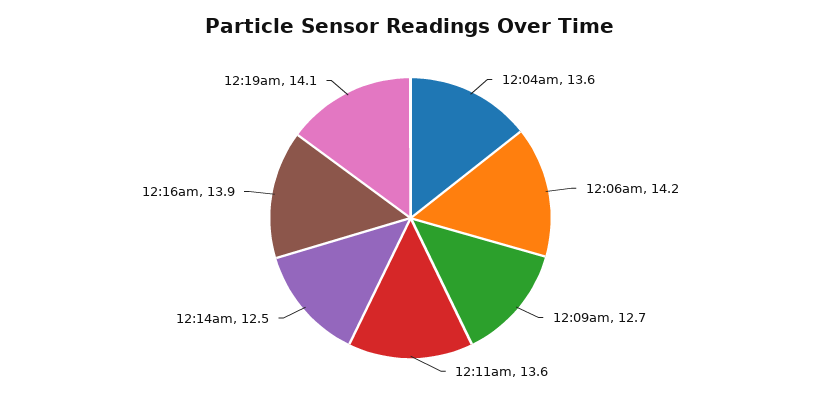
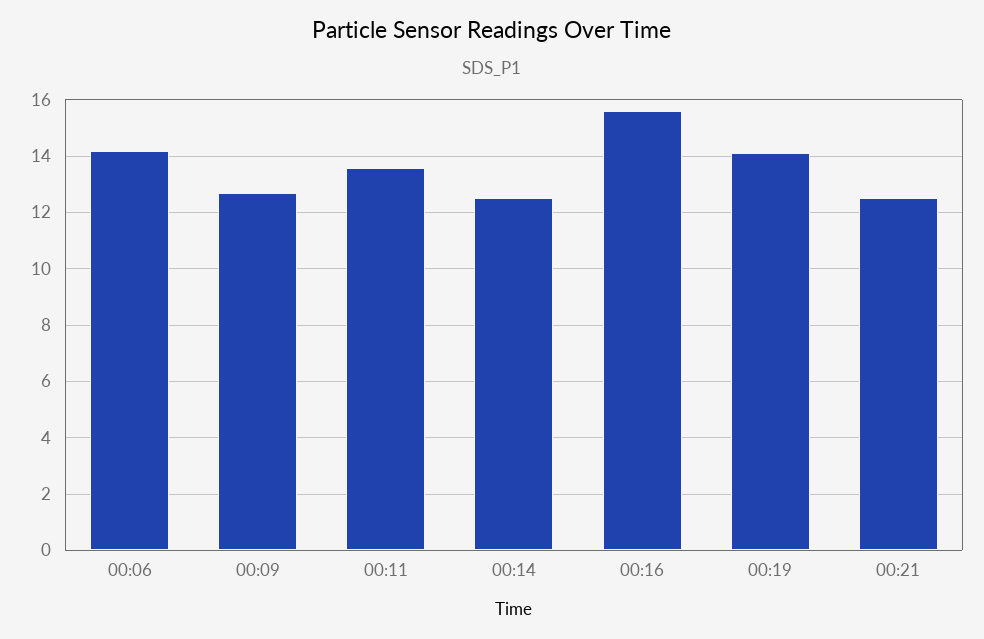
12:04am: 13.6 -> none
12:16am: 13.9 -> 15.5
00:21: none -> 12.5

